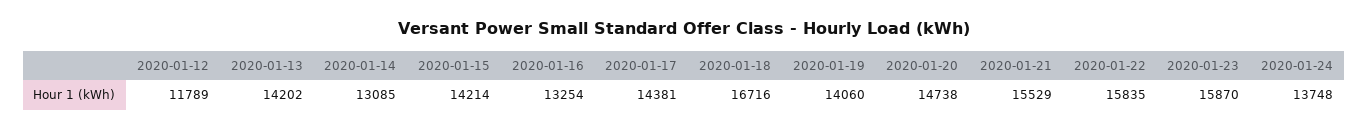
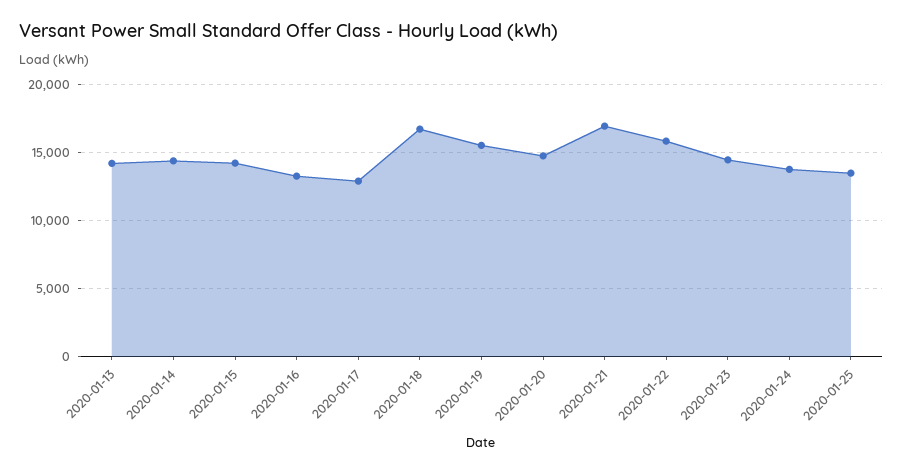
2020-01-12: 11789 -> none
2020-01-14: 13085 -> 14500
2020-01-17: 14381 -> 13000
2020-01-19: 14060 -> 15500
2020-01-21: 15529 -> 17000
2020-01-23: 15870 -> 14500
2020-01-25: none -> 13500

